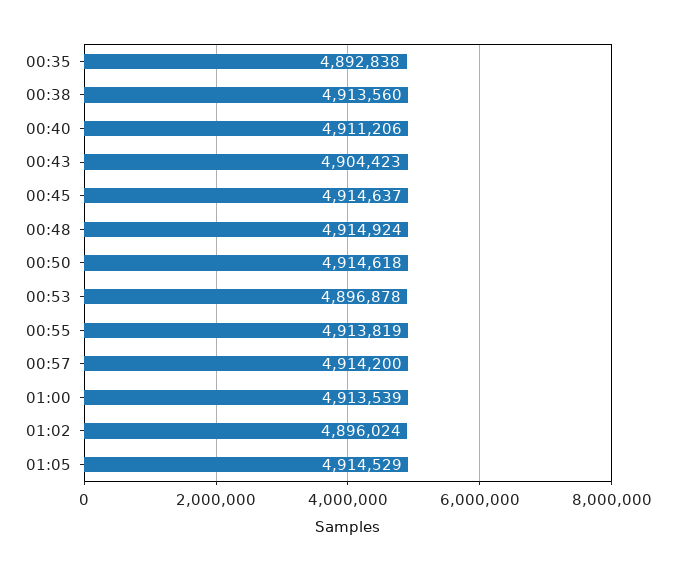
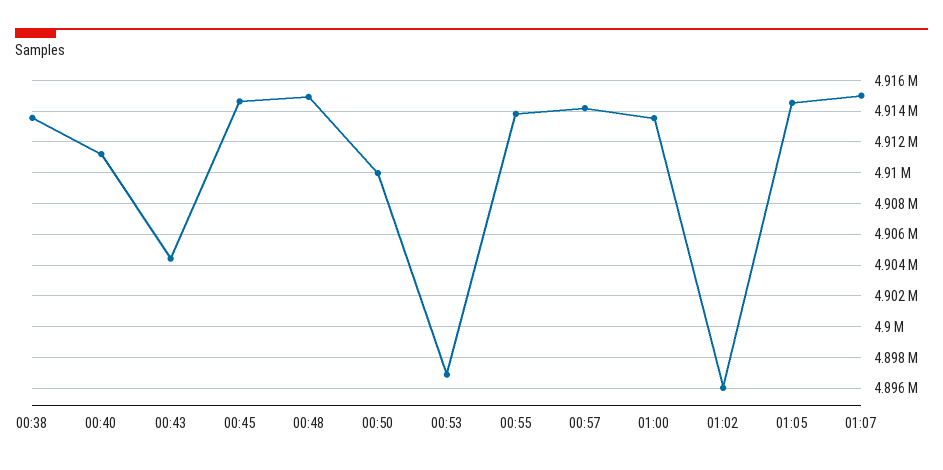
00:35: 4892838 -> none
00:50: 4914618 -> 4910000
01:07: none -> 4915000

